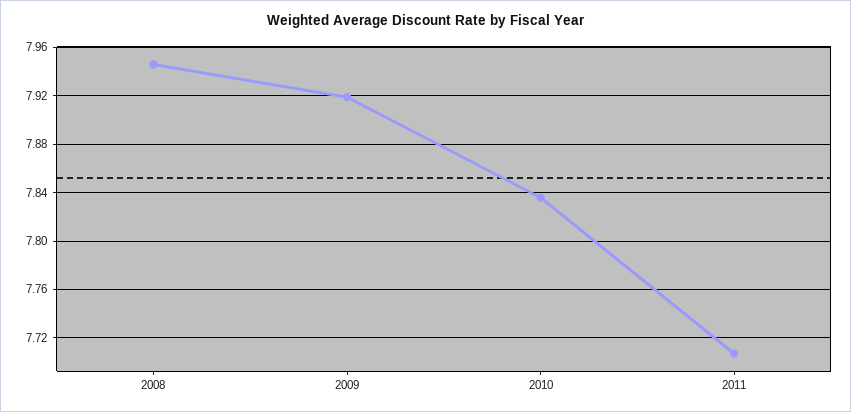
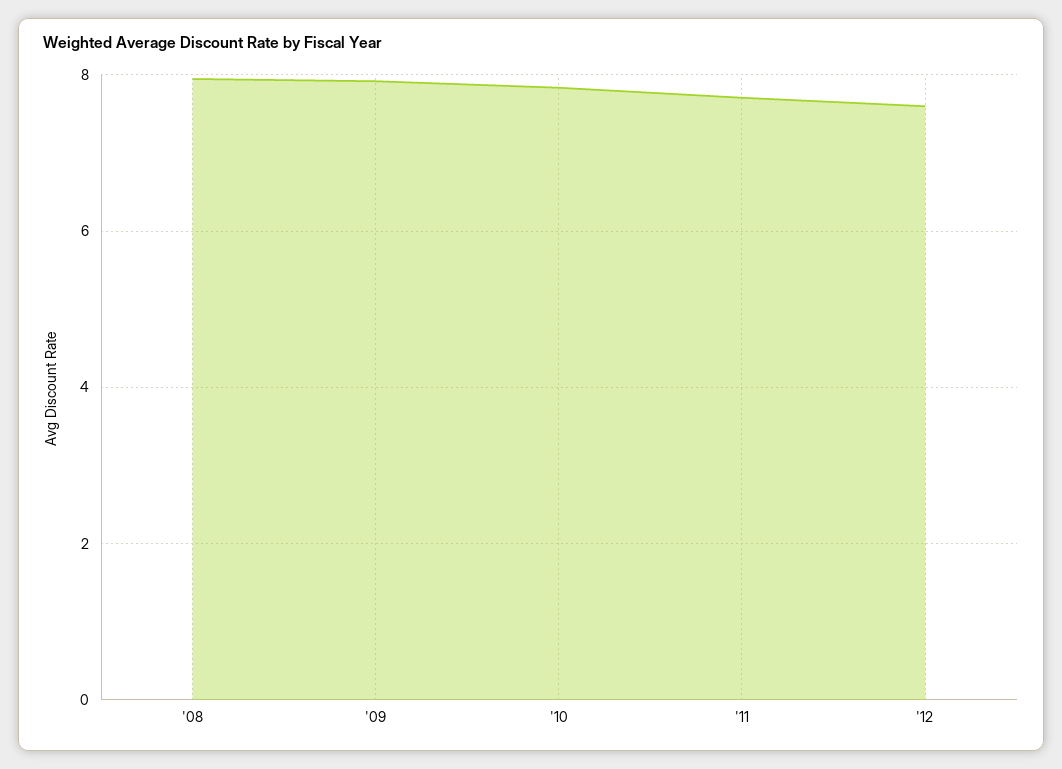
'12: none -> 7.6

